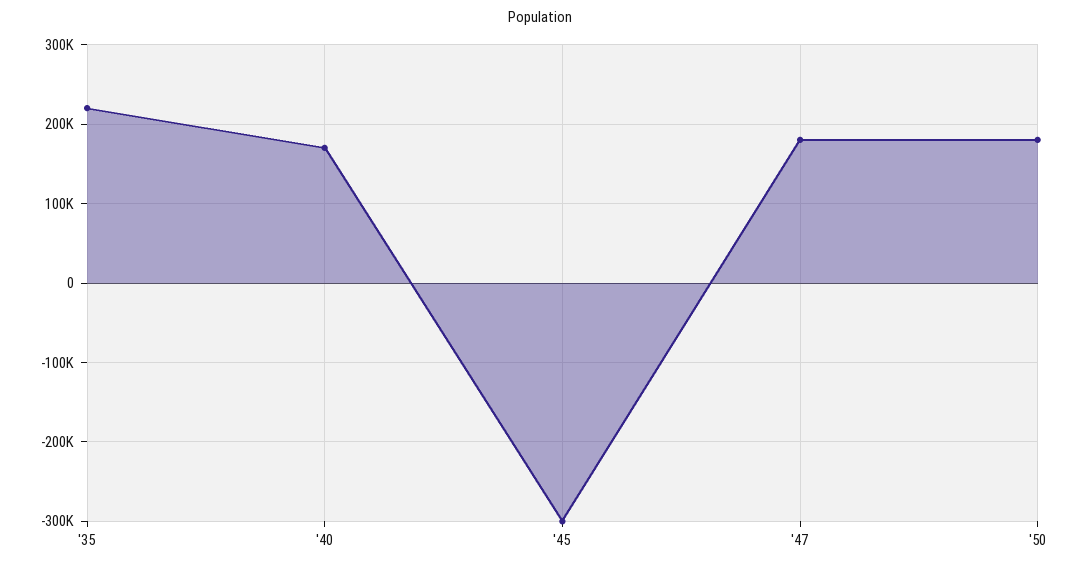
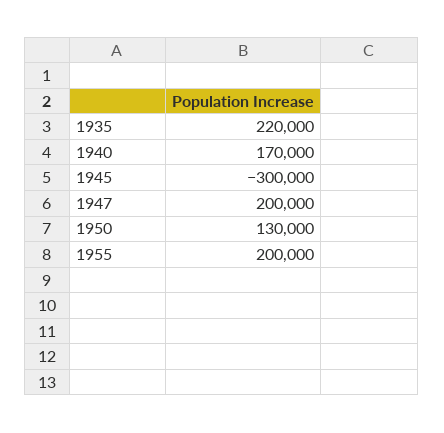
'47: 180000 -> 200000
'50: 180000 -> 130000
1955: none -> 200000

